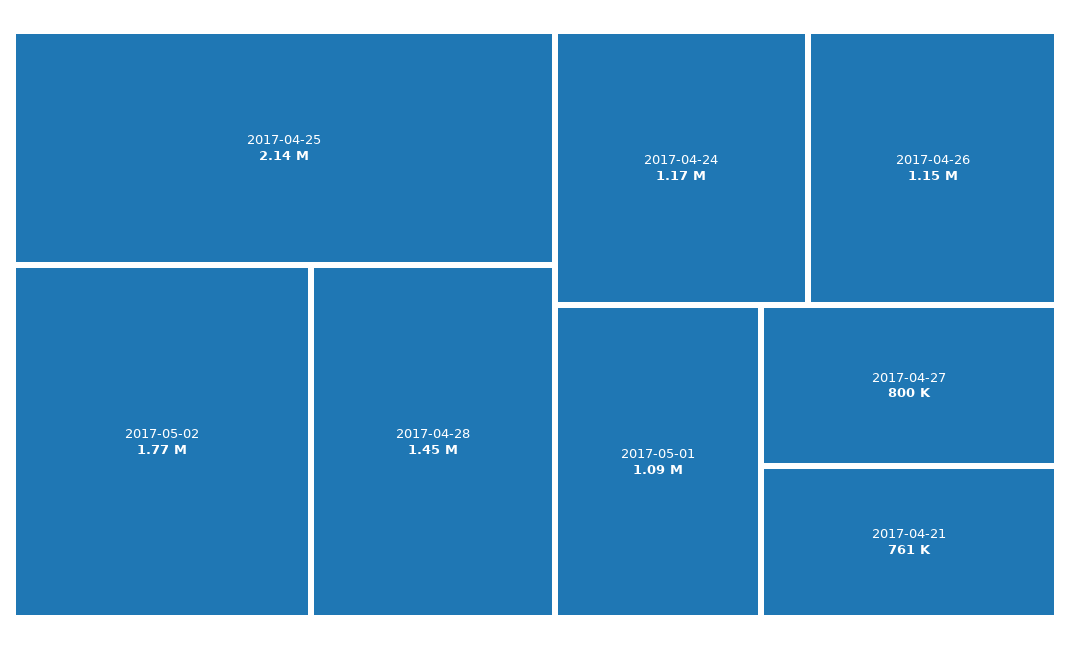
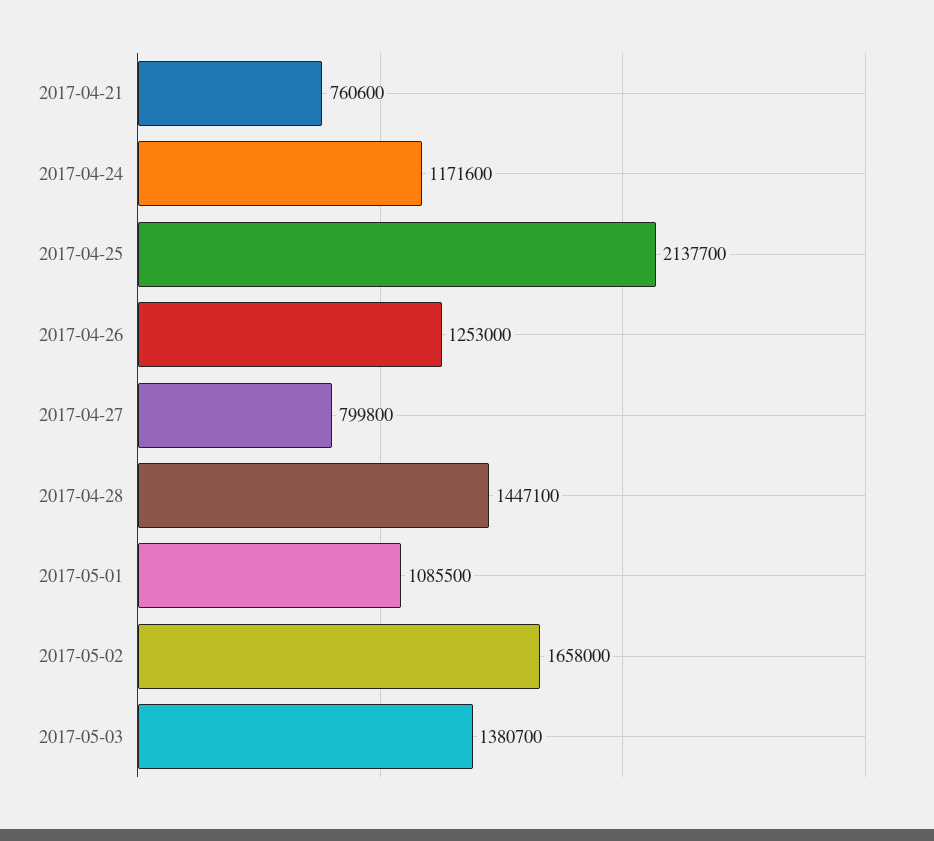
2017-05-02: 1770000 -> 1658000
2017-04-26: 1150000 -> 1253000
2017-05-03: none -> 1380700

